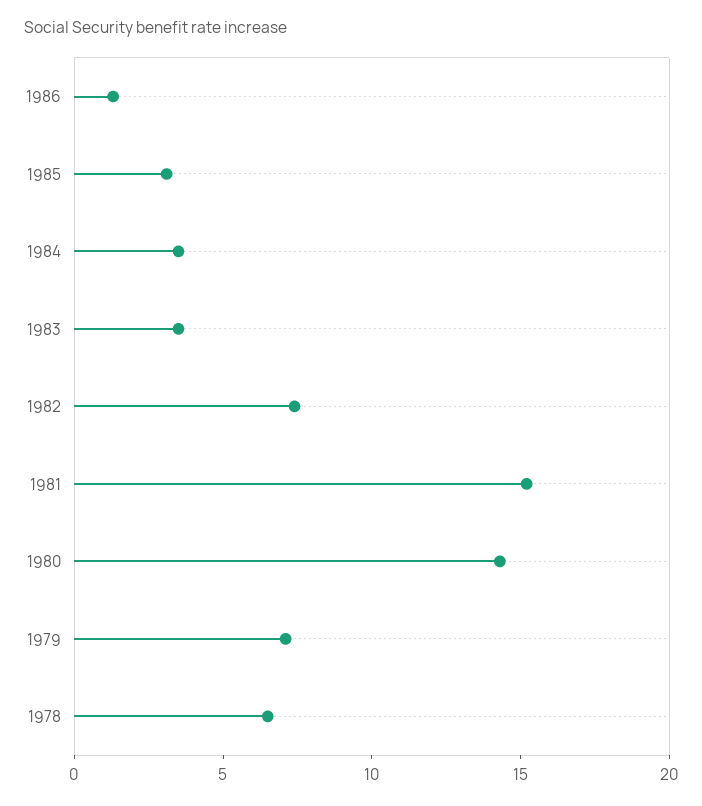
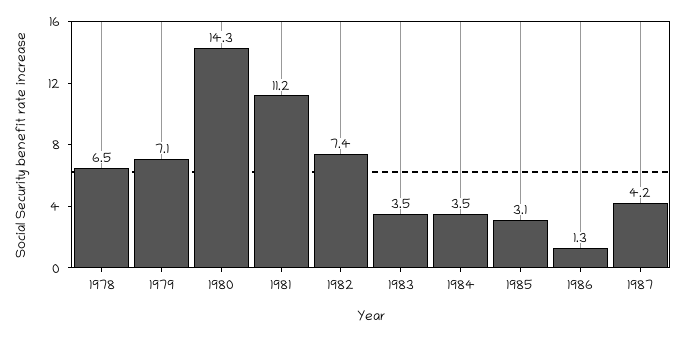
1981: 15 -> 11.2
1987: none -> 4.2

